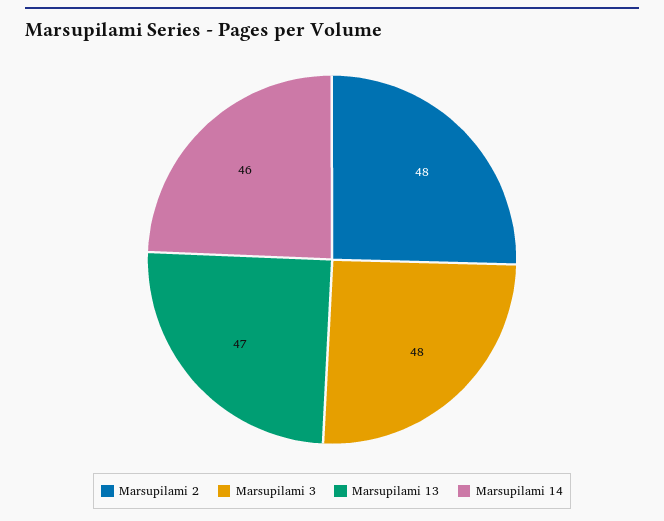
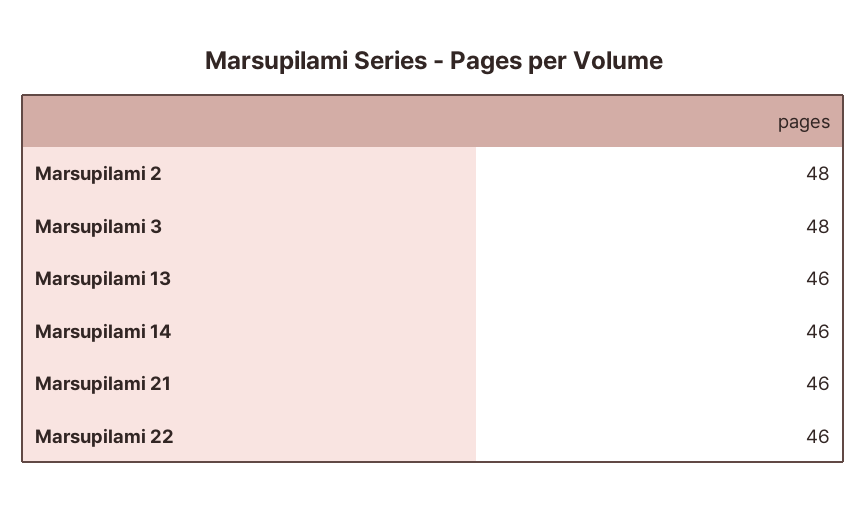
Marsupilami 13: 47 -> 46
Marsupilami 21: none -> 46
Marsupilami 22: none -> 46

